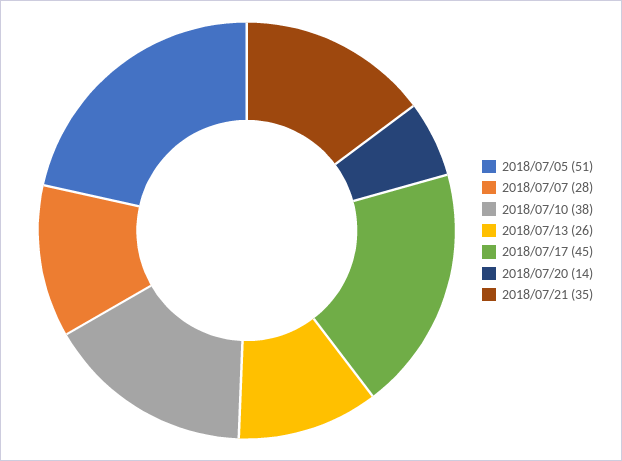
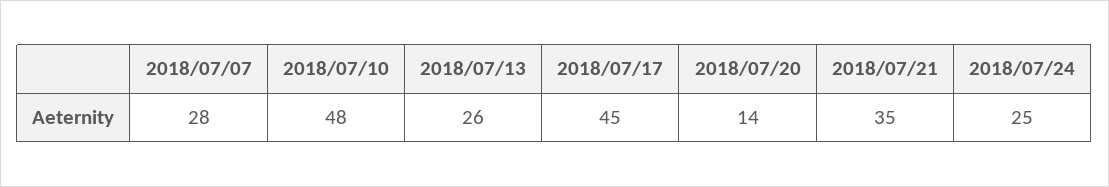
2018/07/05: 51 -> none
2018/07/10: 38 -> 48
2018/07/24: none -> 25

